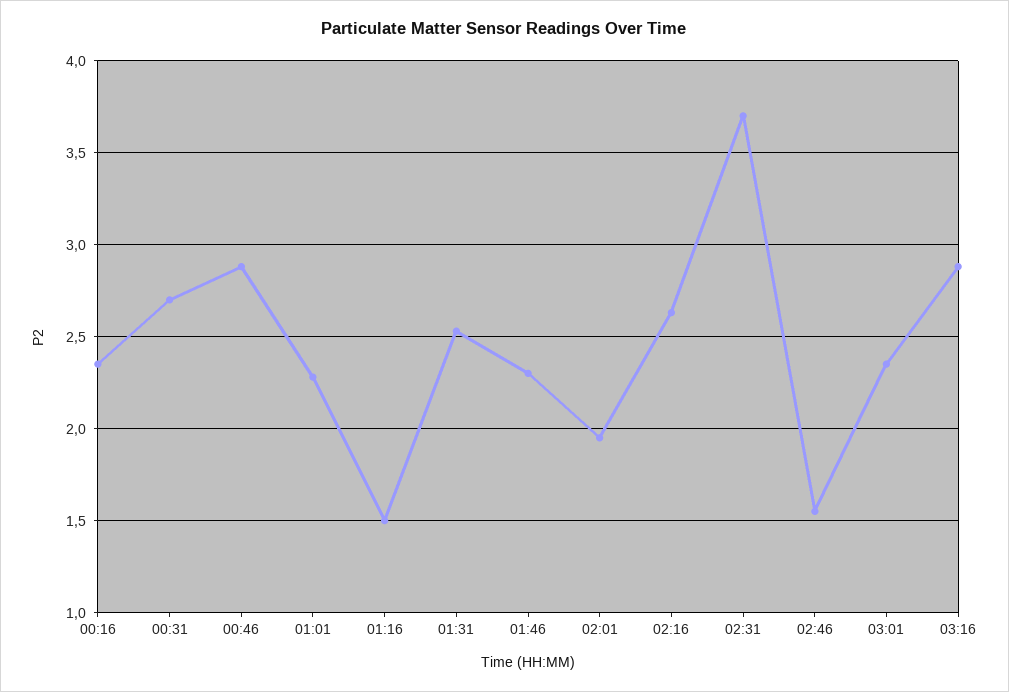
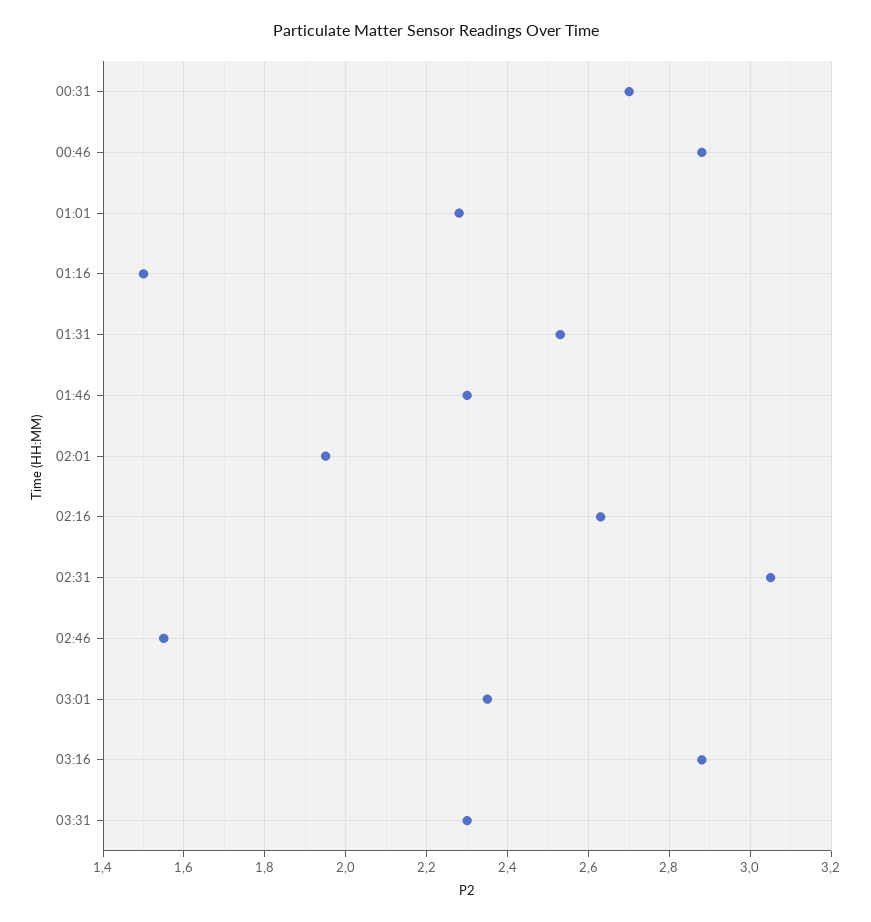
00:16: 2.35 -> none
02:31: 3.7 -> 3.05
03:31: none -> 2.3

